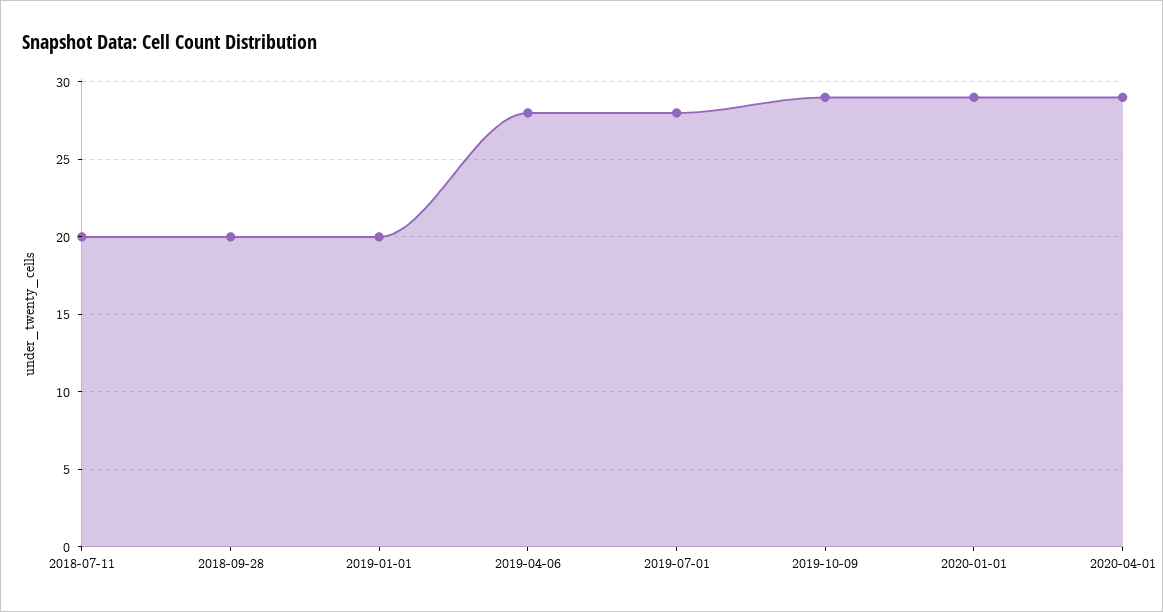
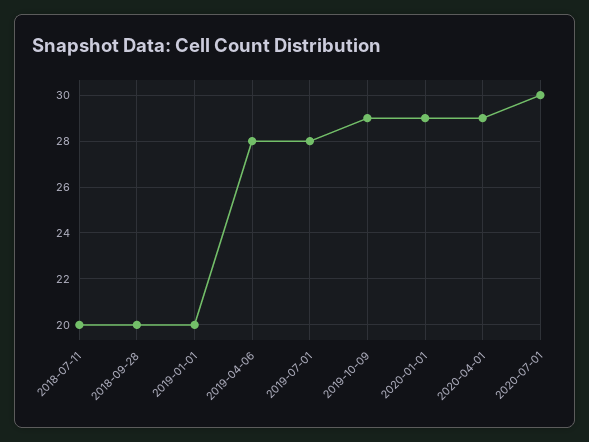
2020-07-01: none -> 30

